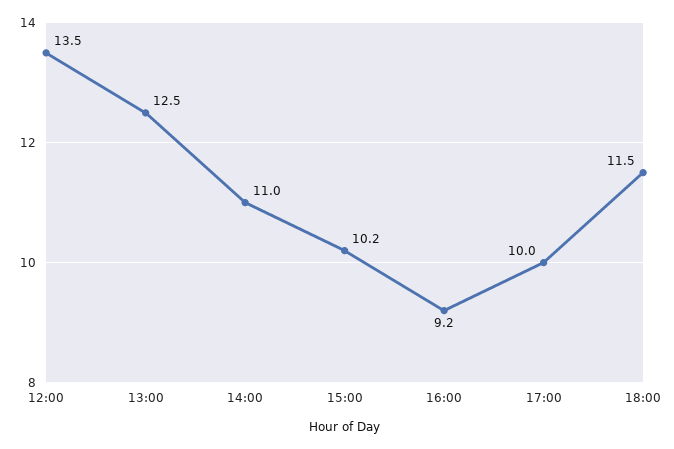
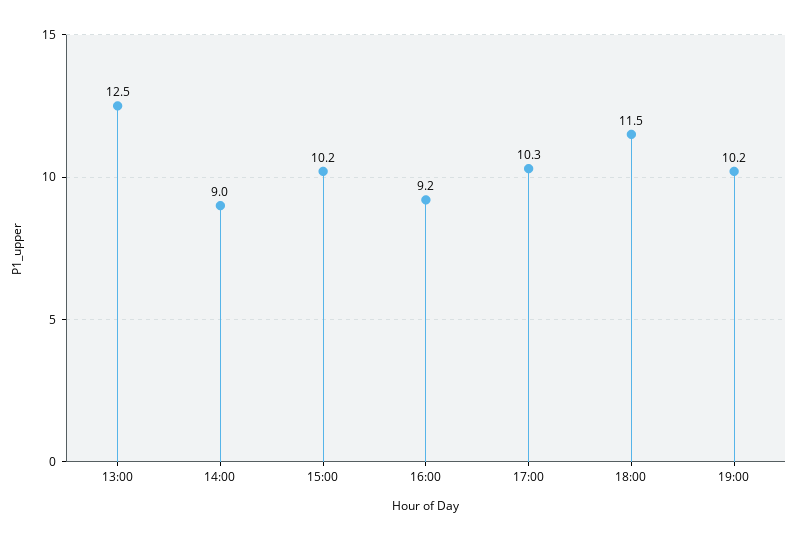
12:00: 13.5 -> none
14:00: 11 -> 9
17:00: 10 -> 10.3
19:00: none -> 10.2

